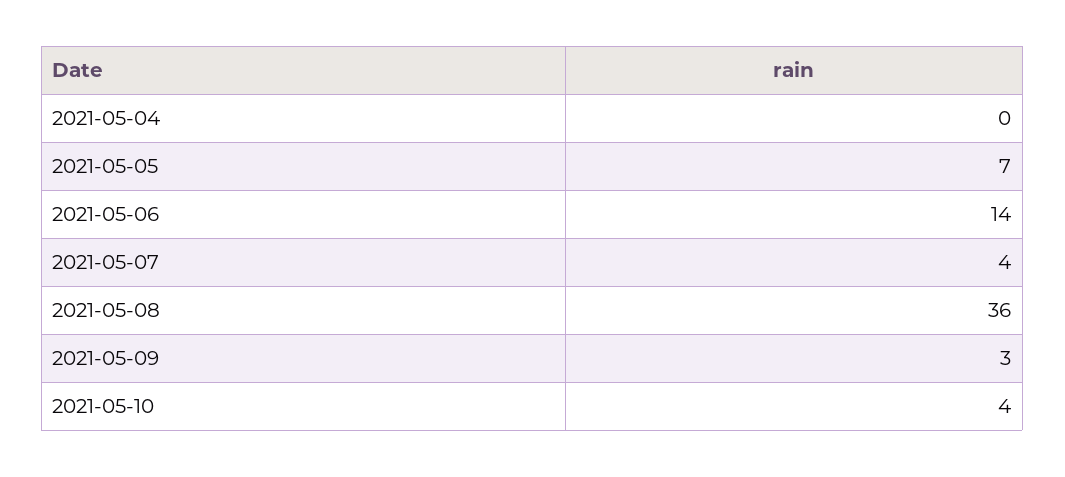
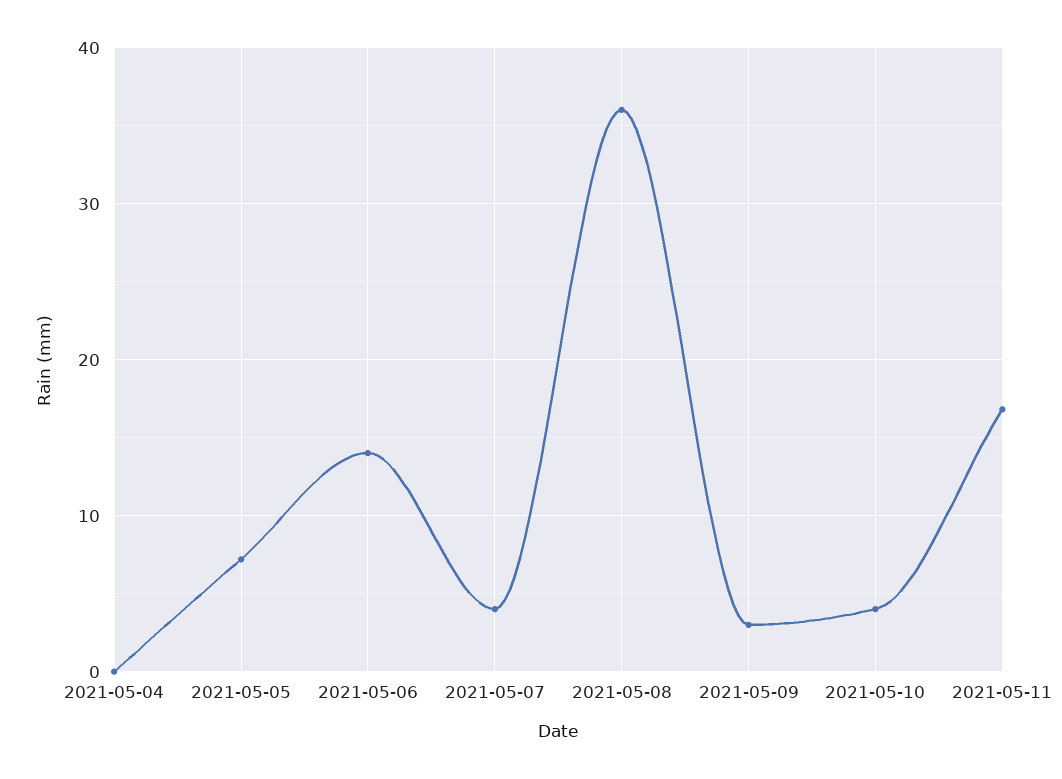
2021-05-11: none -> 17

